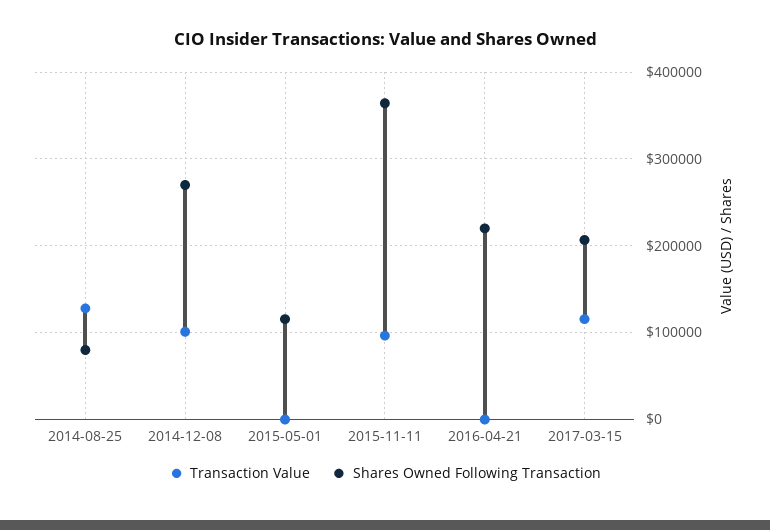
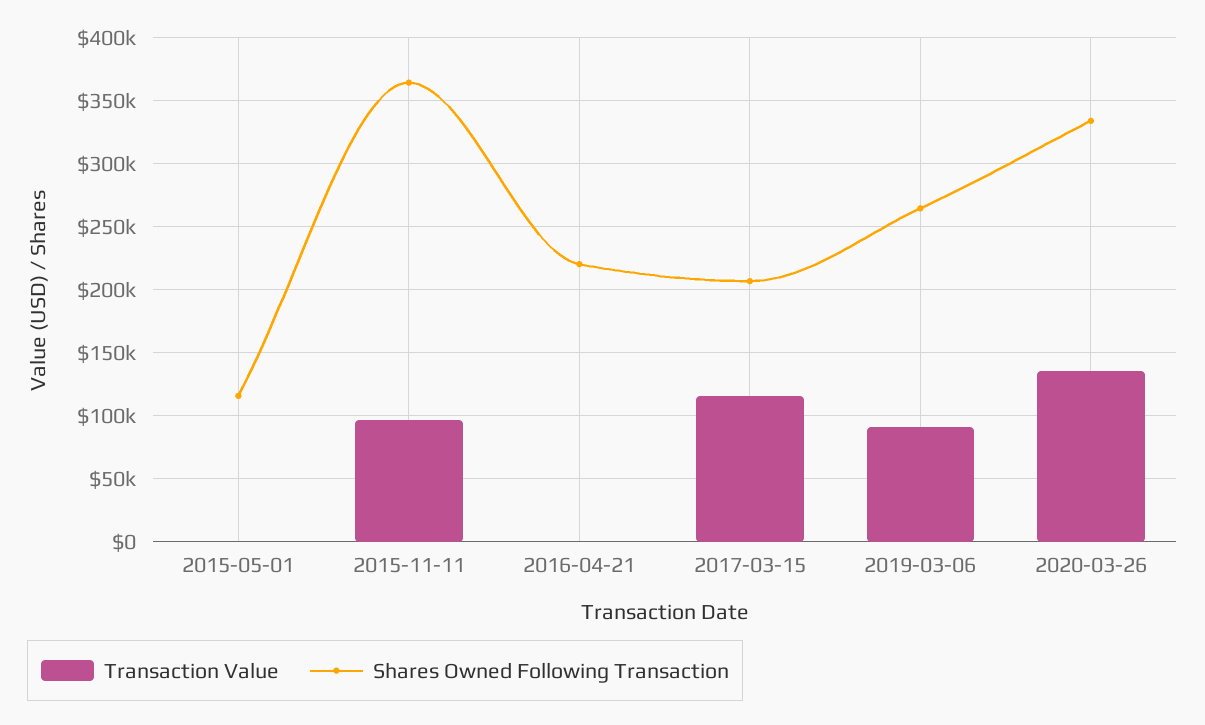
Transaction Value, 2014-08-25: 130000 -> none
Shares Owned Following Transaction, 2014-08-25: 80000 -> none
Transaction Value, 2014-12-08: 100000 -> none
Shares Owned Following Transaction, 2014-12-08: 270000 -> none
Transaction Value, 2019-03-06: none -> 90000
Shares Owned Following Transaction, 2019-03-06: none -> 265000
Transaction Value, 2020-03-26: none -> 135000
Shares Owned Following Transaction, 2020-03-26: none -> 335000

